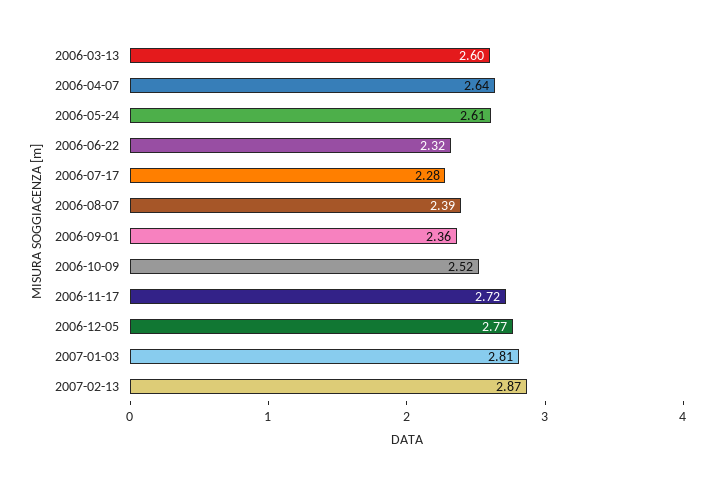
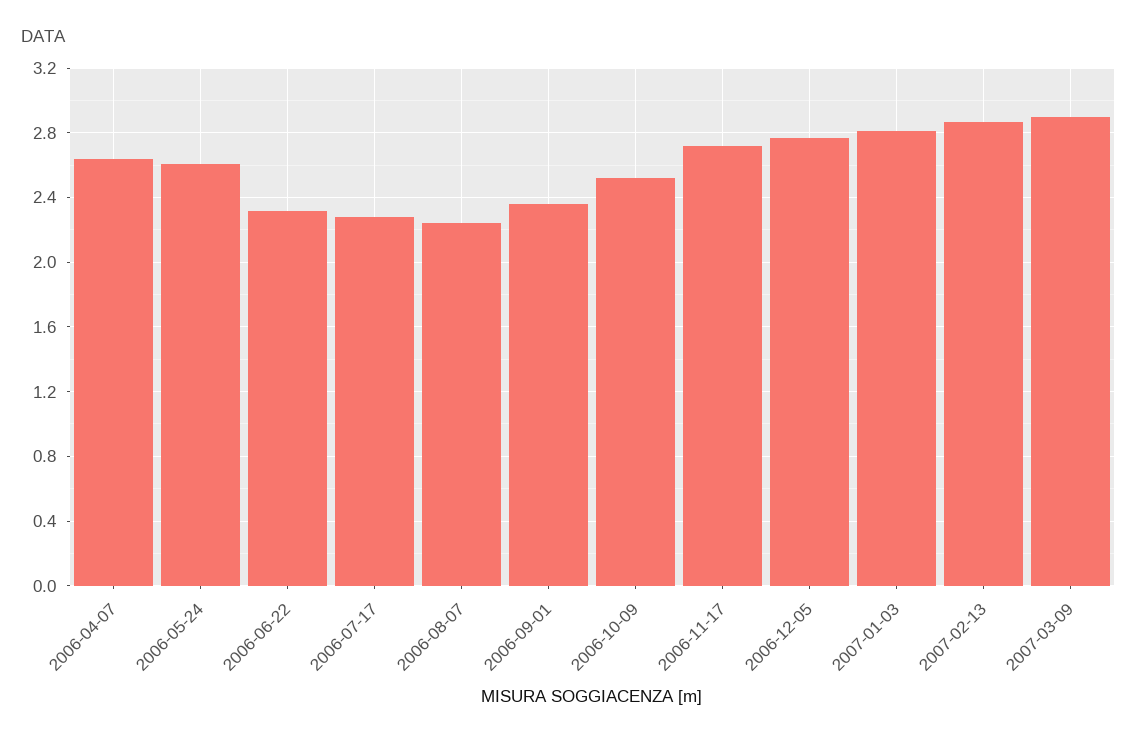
2006-03-13: 2.6 -> none
2006-08-07: 2.39 -> 2.25
2007-03-09: none -> 2.9

